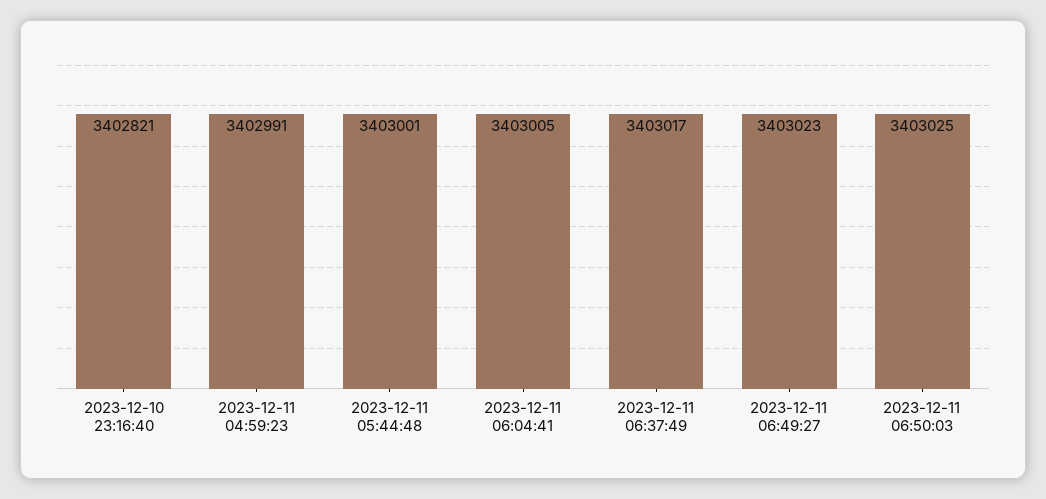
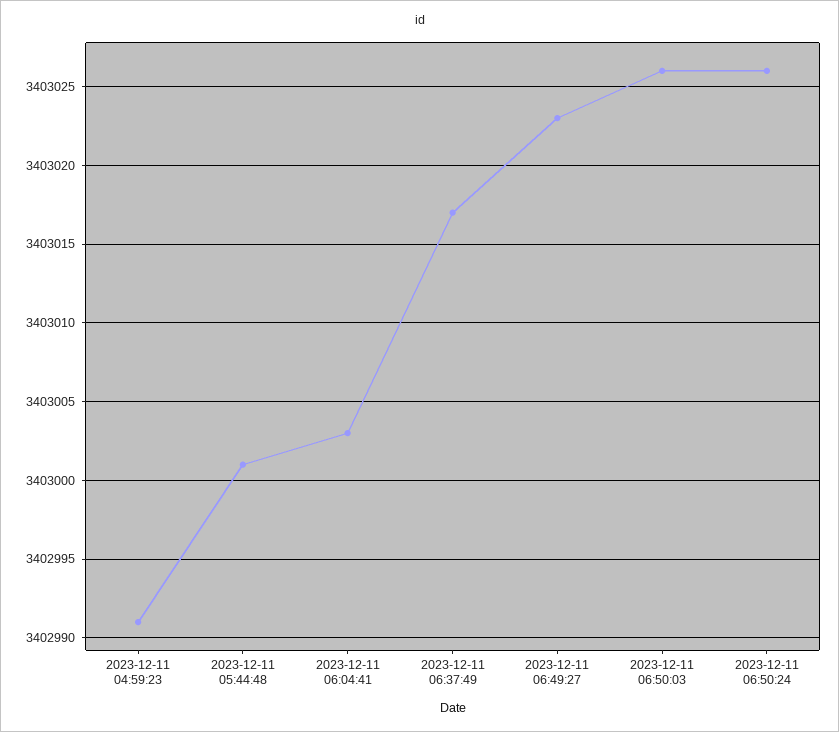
2023-12-10 23:16:40: 3402821 -> none
2023-12-11 06:04:41: 3403005 -> 3403003
2023-12-11 06:50:03: 3403025 -> 3403026
2023-12-11 06:50:24: none -> 3403026

